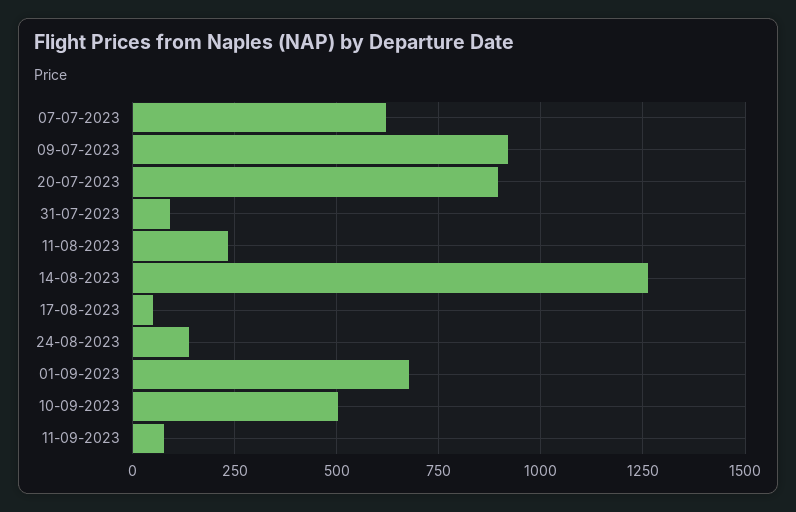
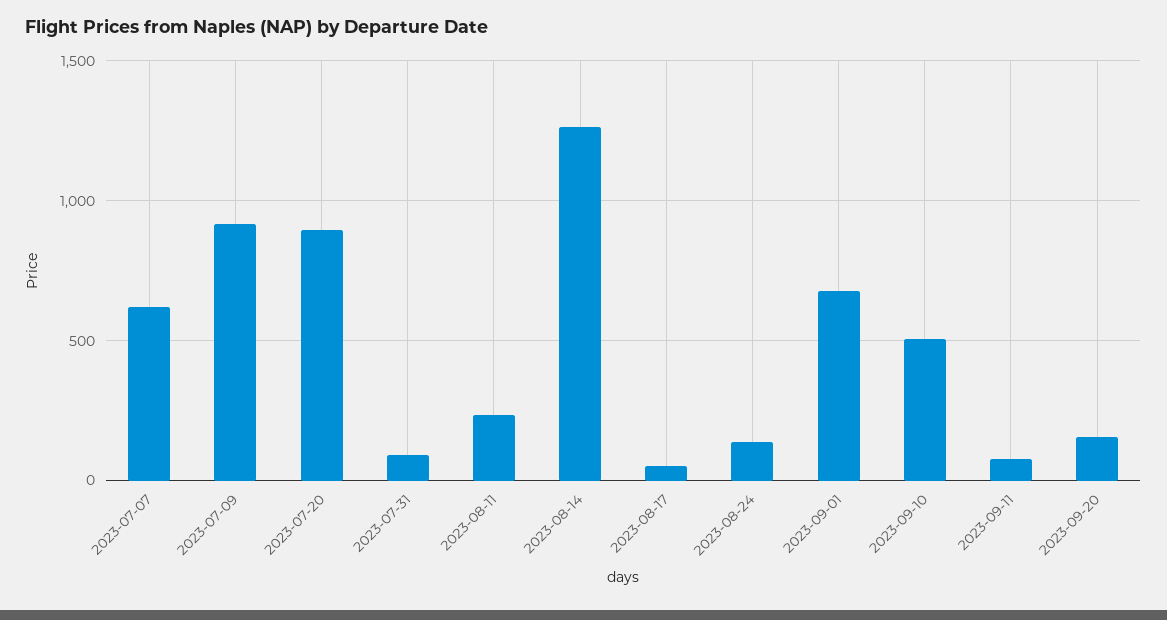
2023-09-20: none -> 150

